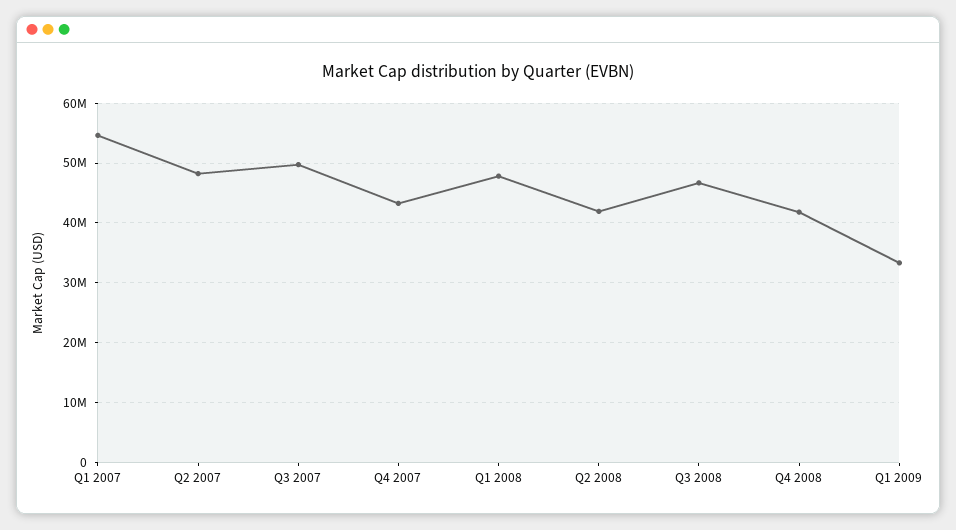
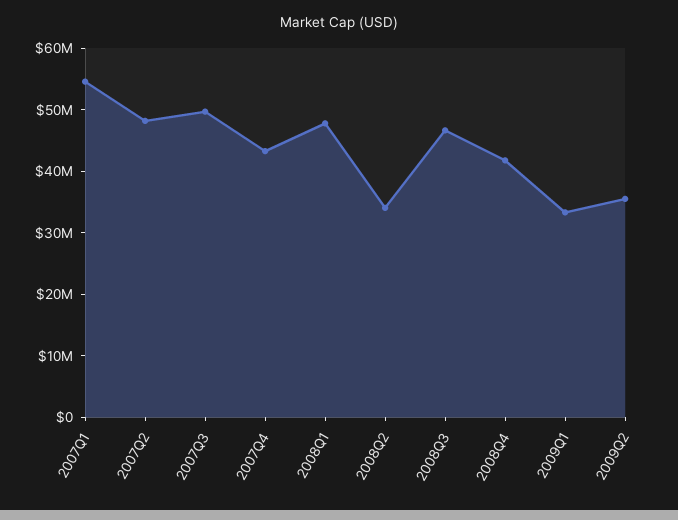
Q2 2008: 42000000 -> 34000000
2009Q2: none -> 36000000

